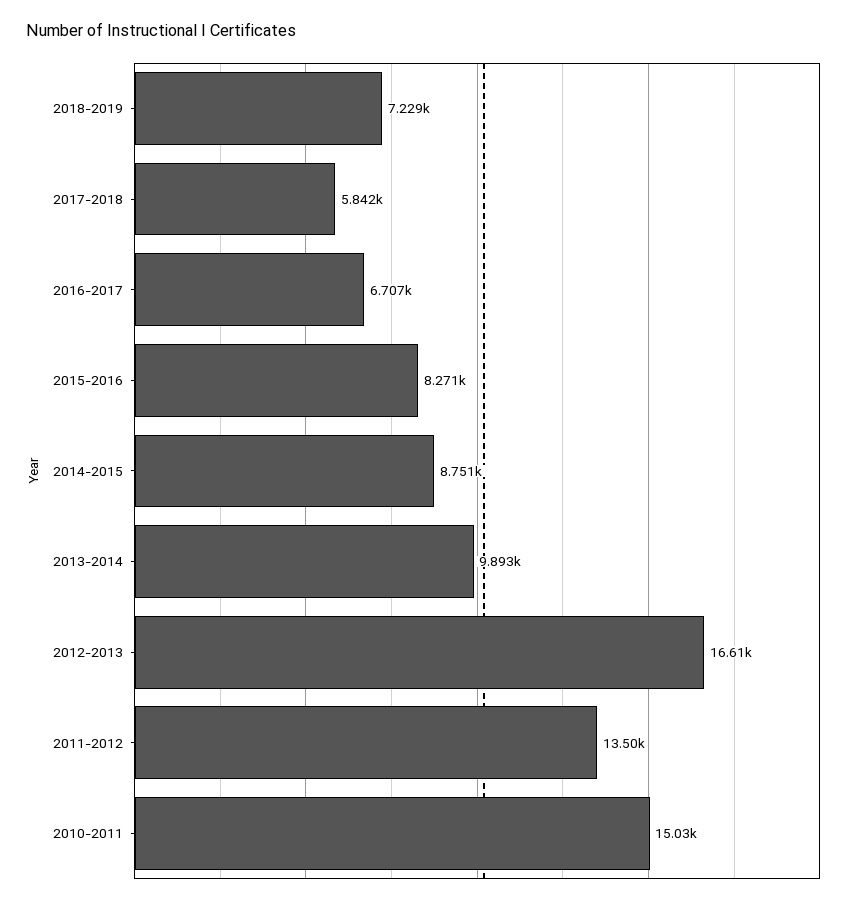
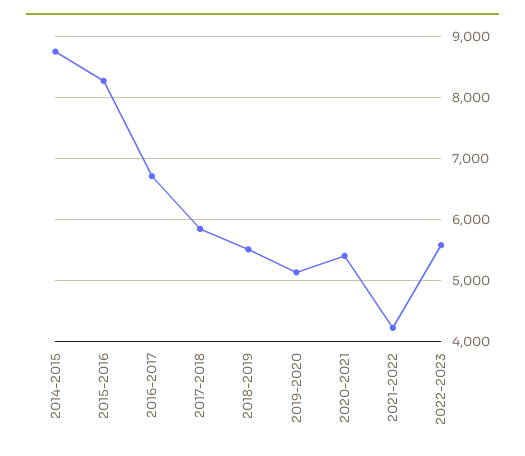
2018-2019: 7229 -> 5500
2013-2014: 9893 -> none
2012-2013: 16610 -> none
2011-2012: 13500 -> none
2010-2011: 15030 -> none
2019-2020: none -> 5100
2020-2021: none -> 5400
2021-2022: none -> 4200
2022-2023: none -> 5600

